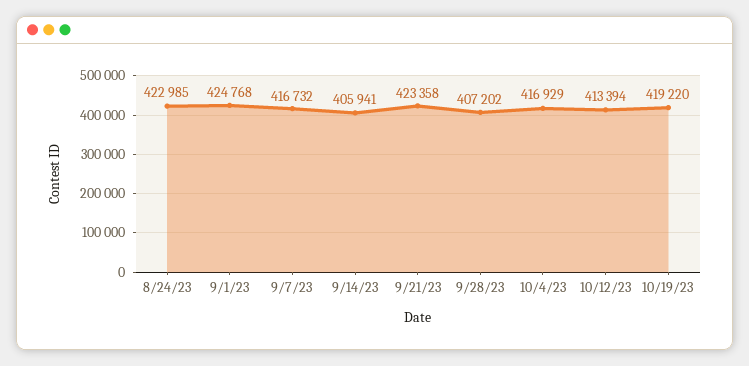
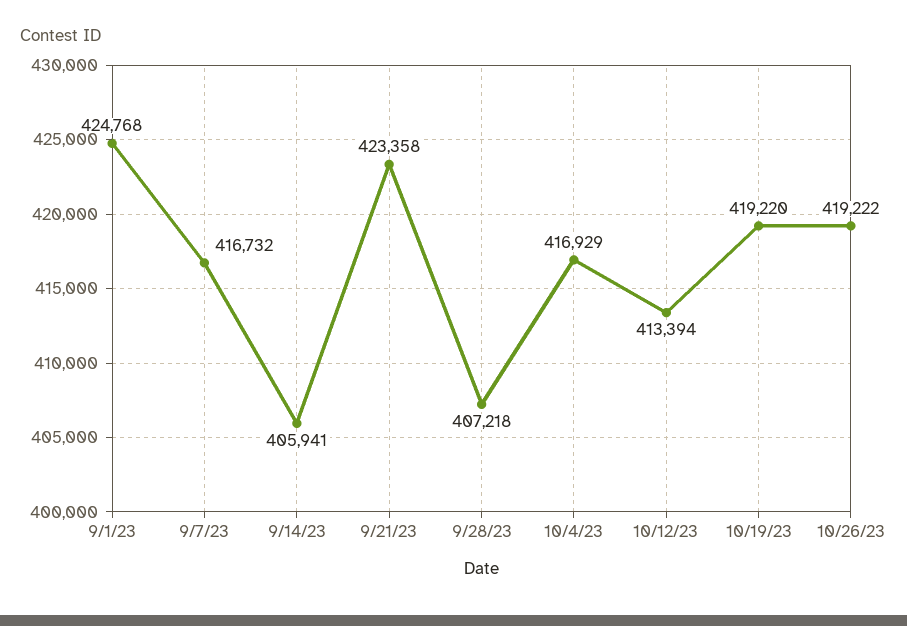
8/24/23: 422985 -> none
9/28/23: 407202 -> 407218
10/26/23: none -> 419222

